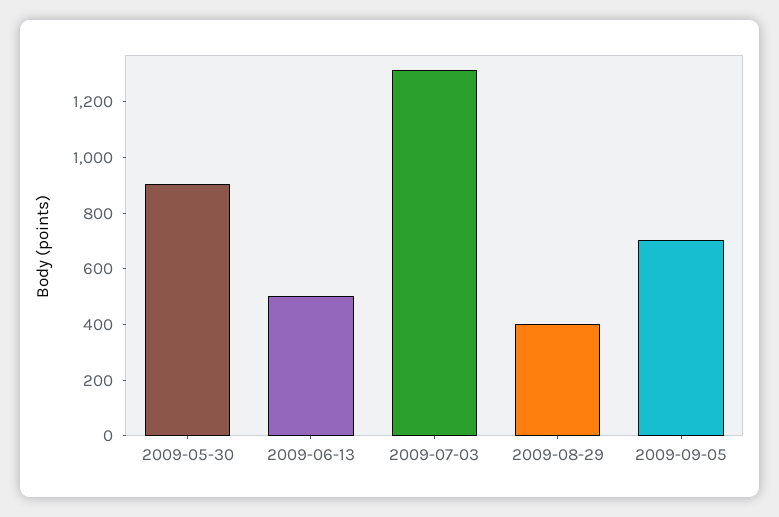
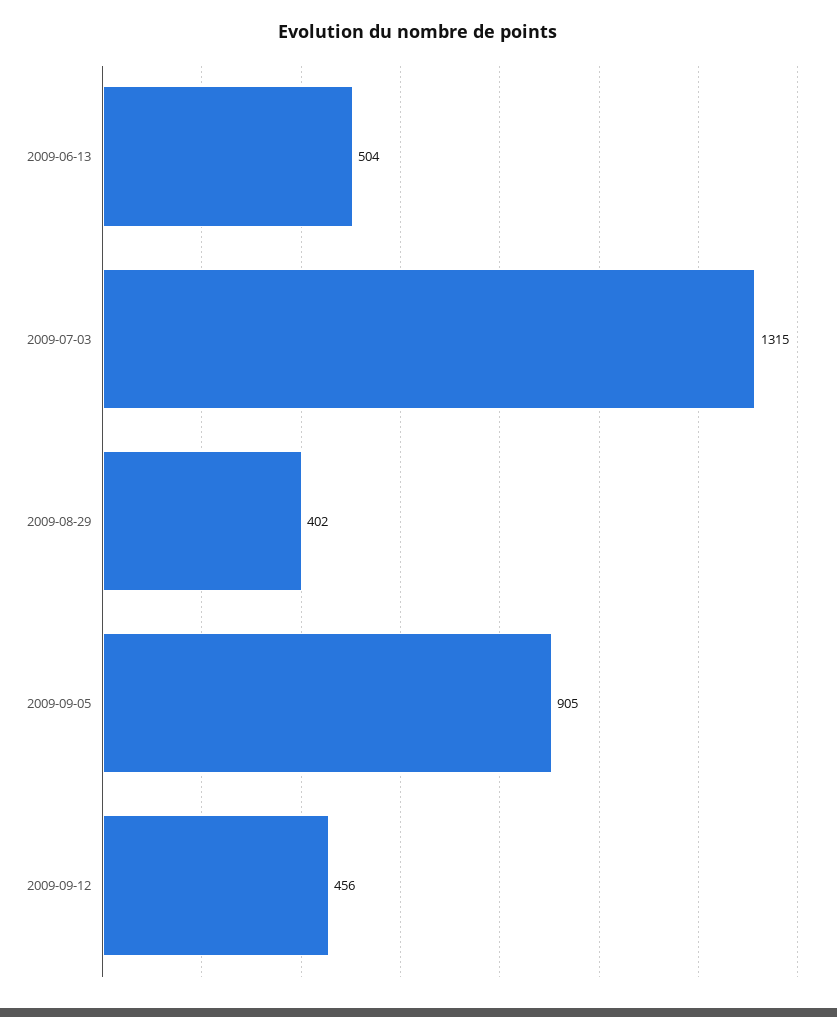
2009-05-30: 900 -> none
2009-09-05: 700 -> 905
2009-09-12: none -> 456

